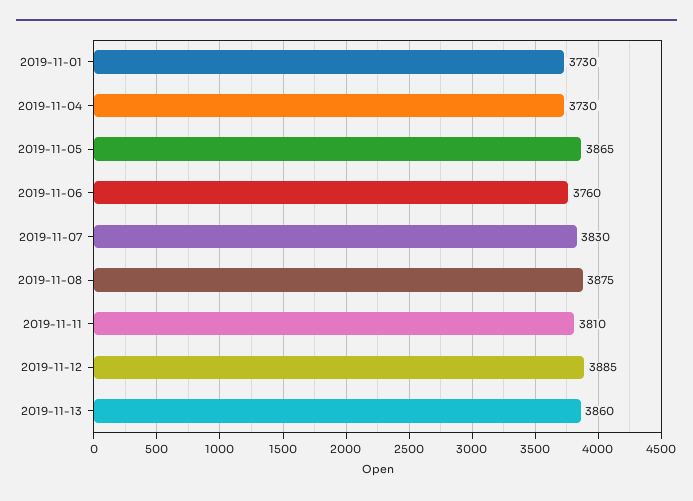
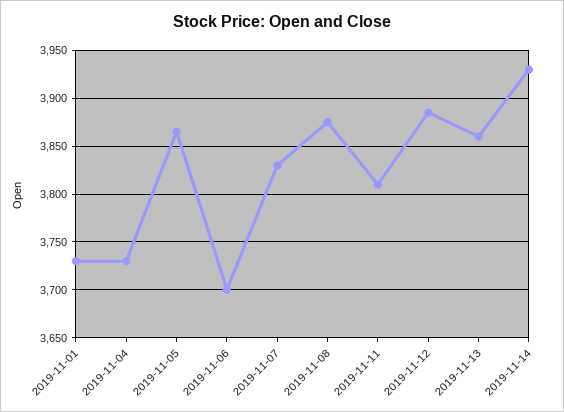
2019-11-06: 3760 -> 3700
2019-11-14: none -> 3930

